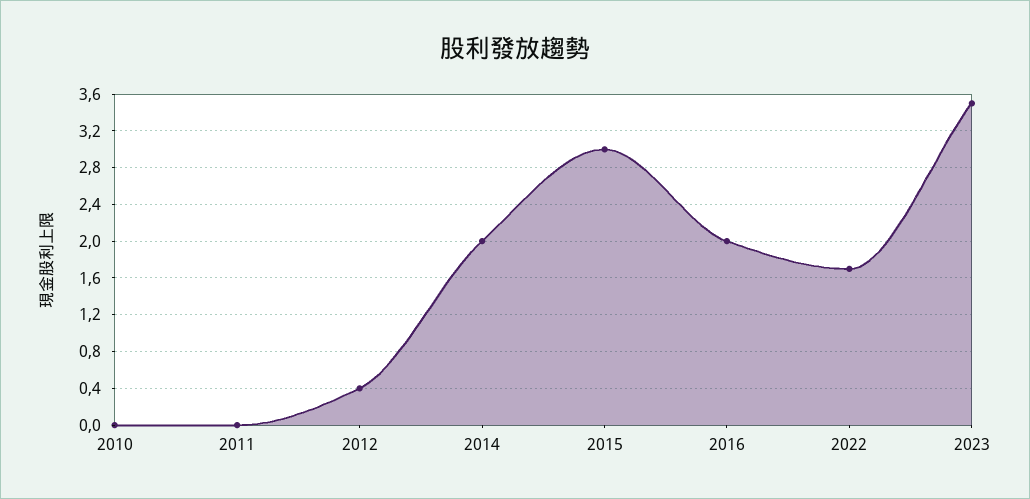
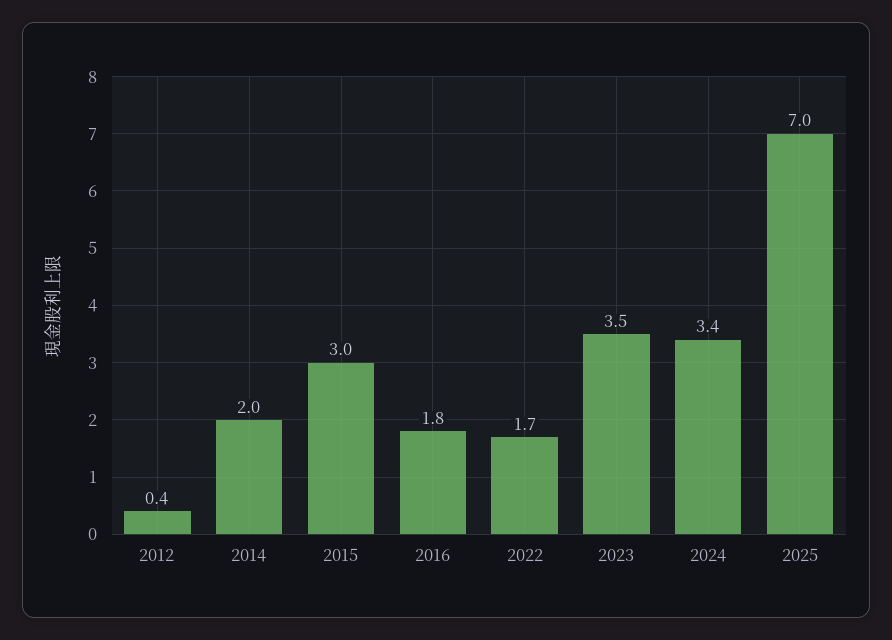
2010: 0 -> none
2011: 0 -> none
2016: 2 -> 1.8
2024: none -> 3.4
2025: none -> 7

